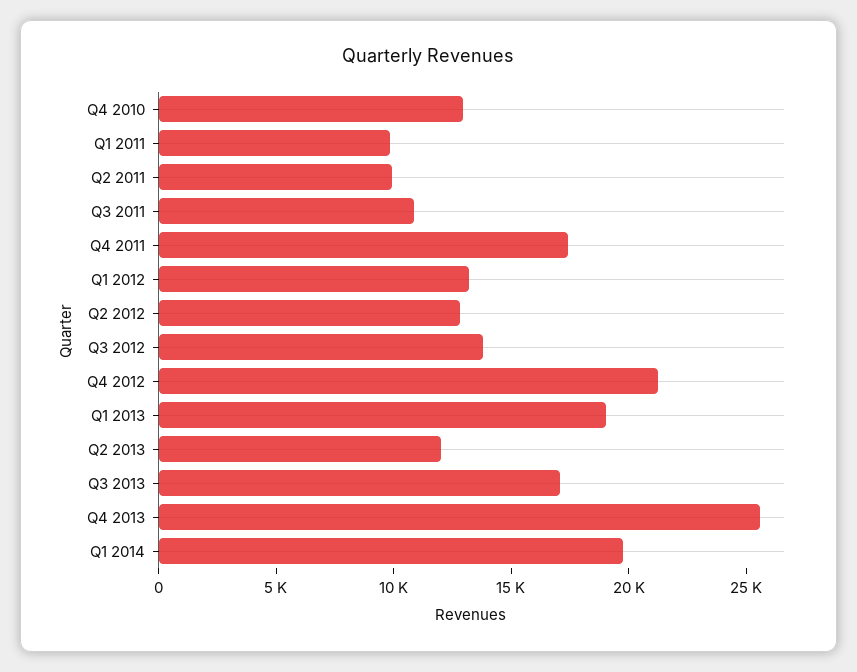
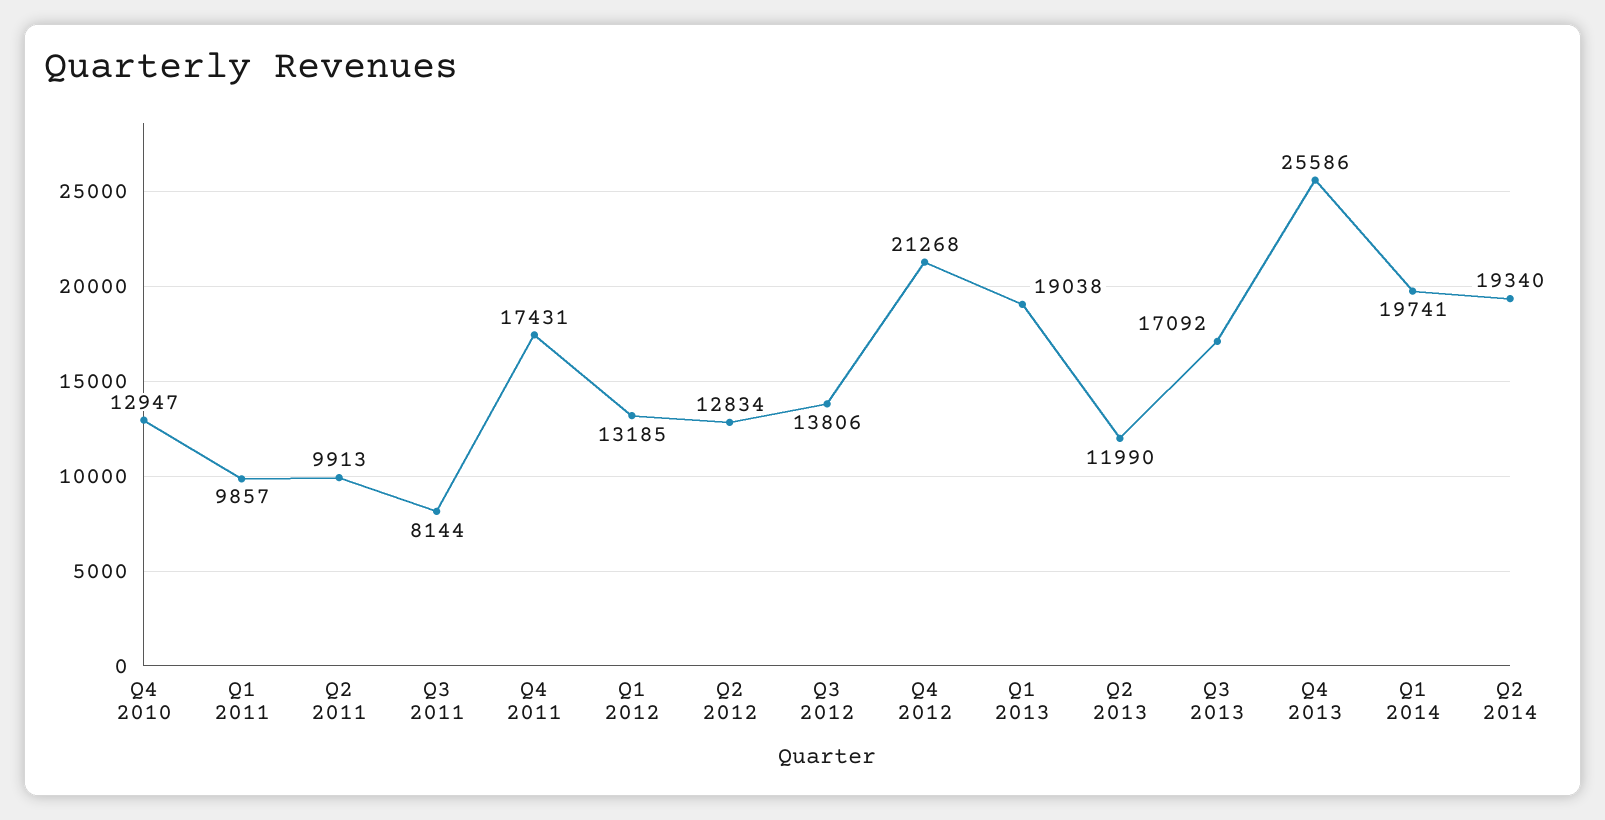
Q3 2011: 11000 -> 8144
Q2 2014: none -> 19340

